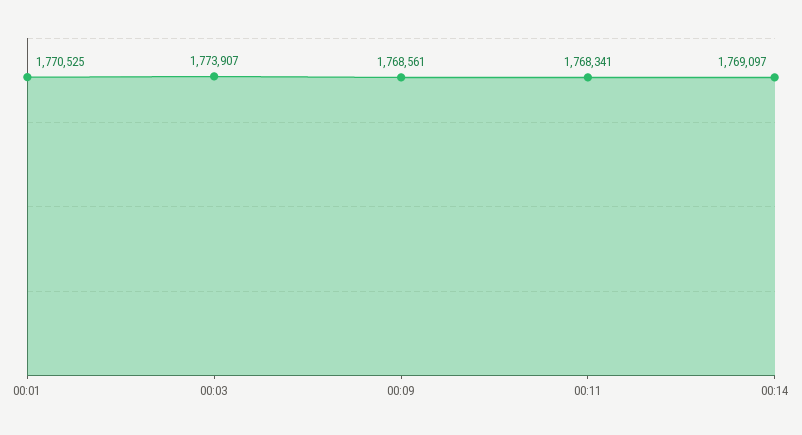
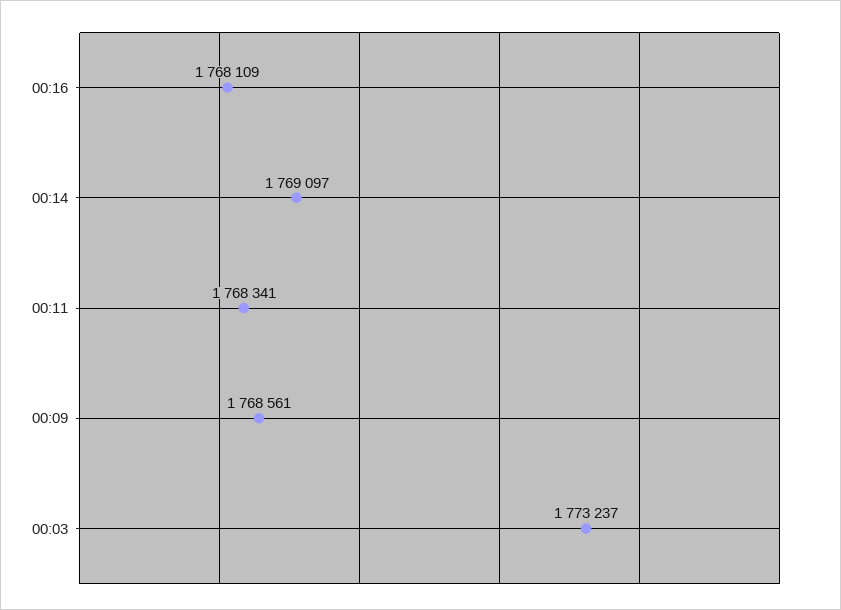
00:01: 1770525 -> none
00:03: 1773907 -> 1773237
00:16: none -> 1768109

